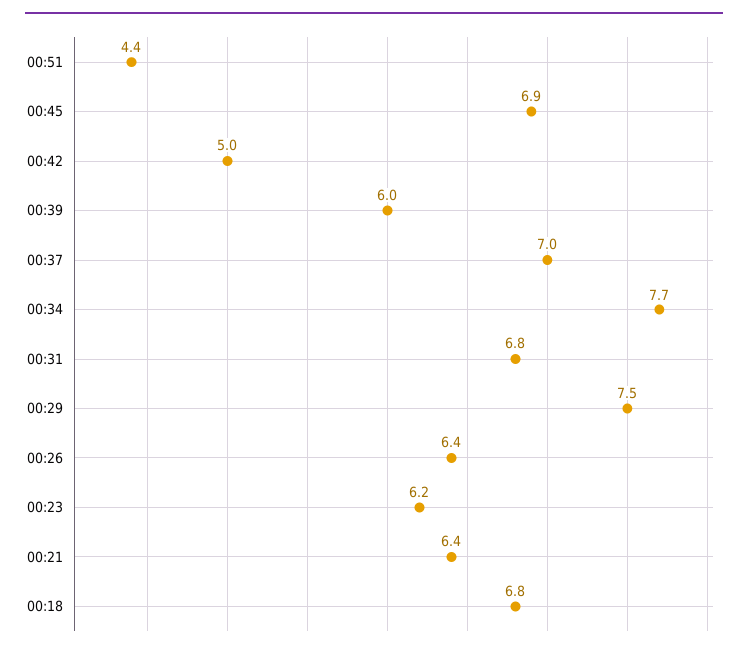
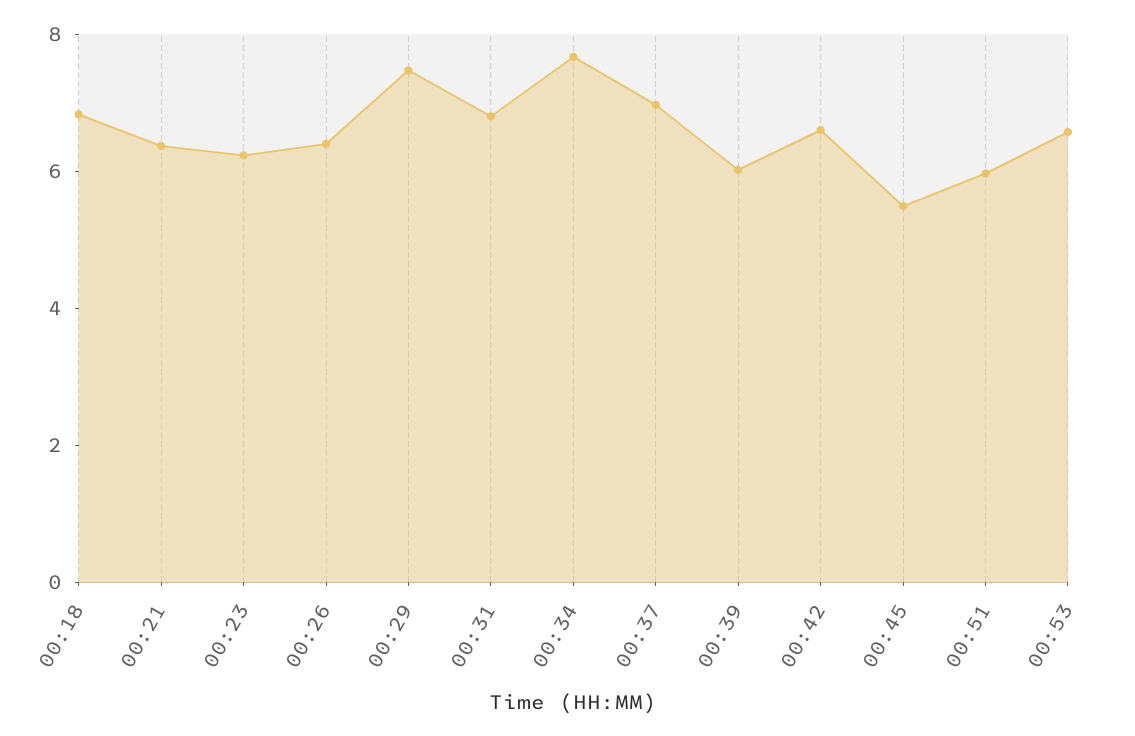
00:51: 4.4 -> 6
00:45: 6.9 -> 5.5
00:42: 5 -> 6.5
00:53: none -> 6.5

